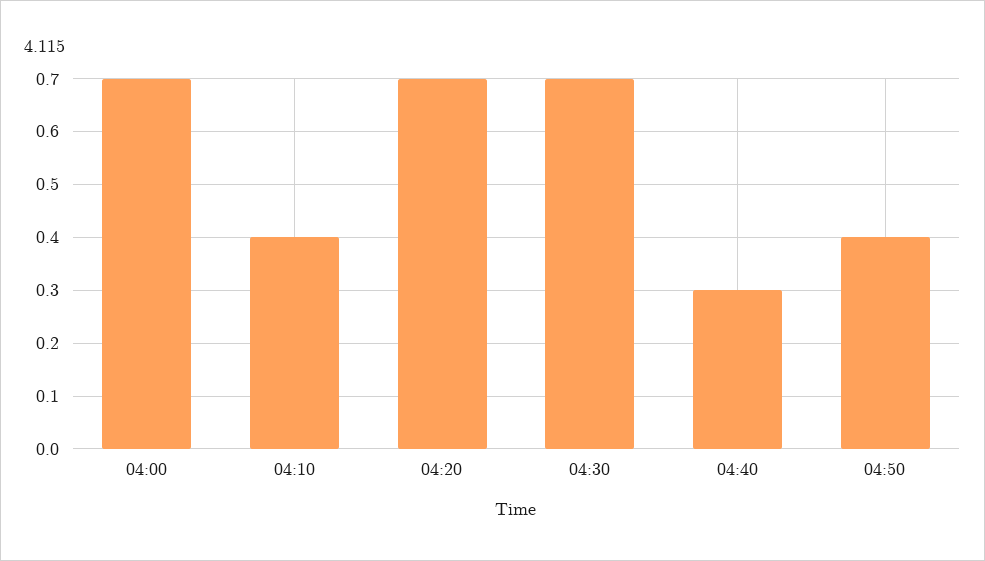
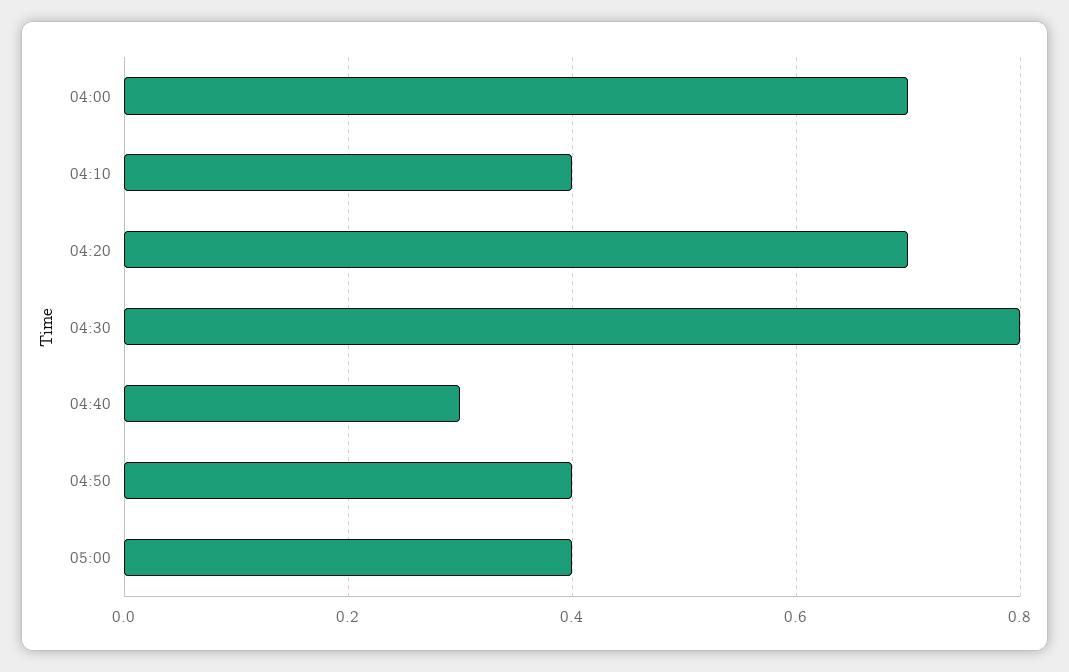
04:30: 0.7 -> 0.8
05:00: none -> 0.4

